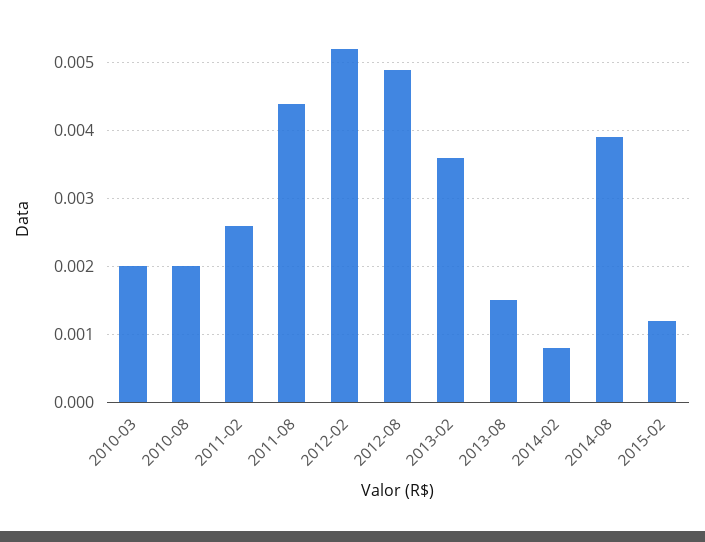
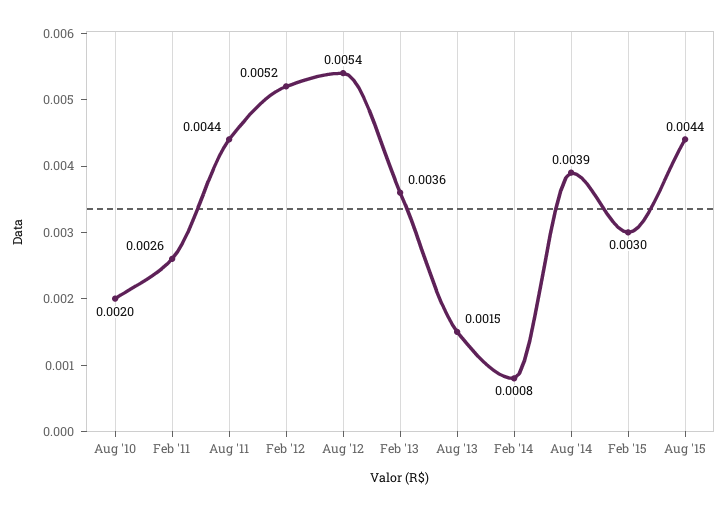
2010-03: 0.002 -> none
2012-08: 0.0049 -> 0.0054
2015-02: 0.0012 -> 0.003
Aug '15: none -> 0.0044

